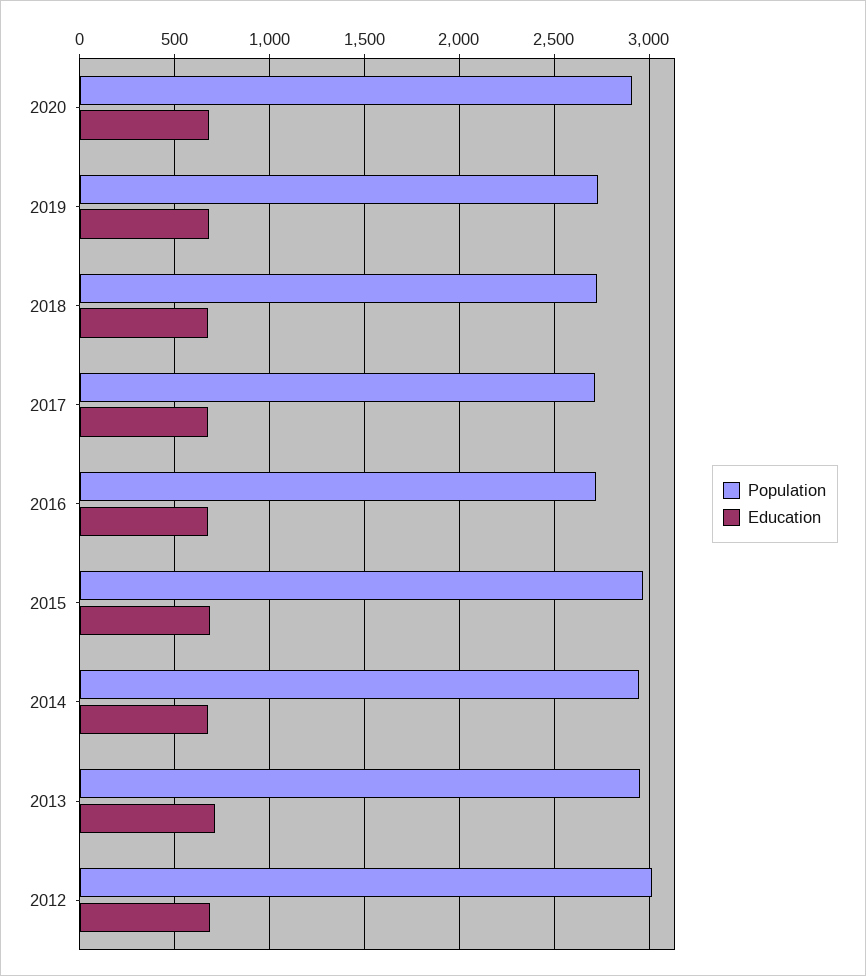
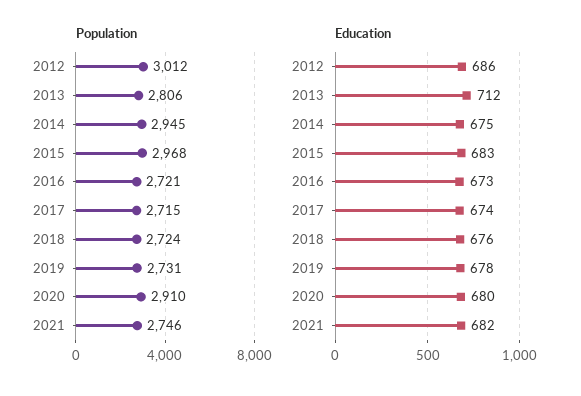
Population, 2013: 2950 -> 2806
Population, 2021: none -> 2746
Education, 2021: none -> 682

